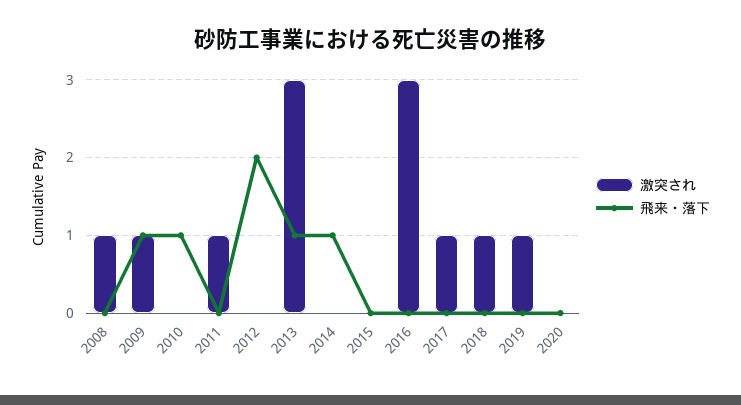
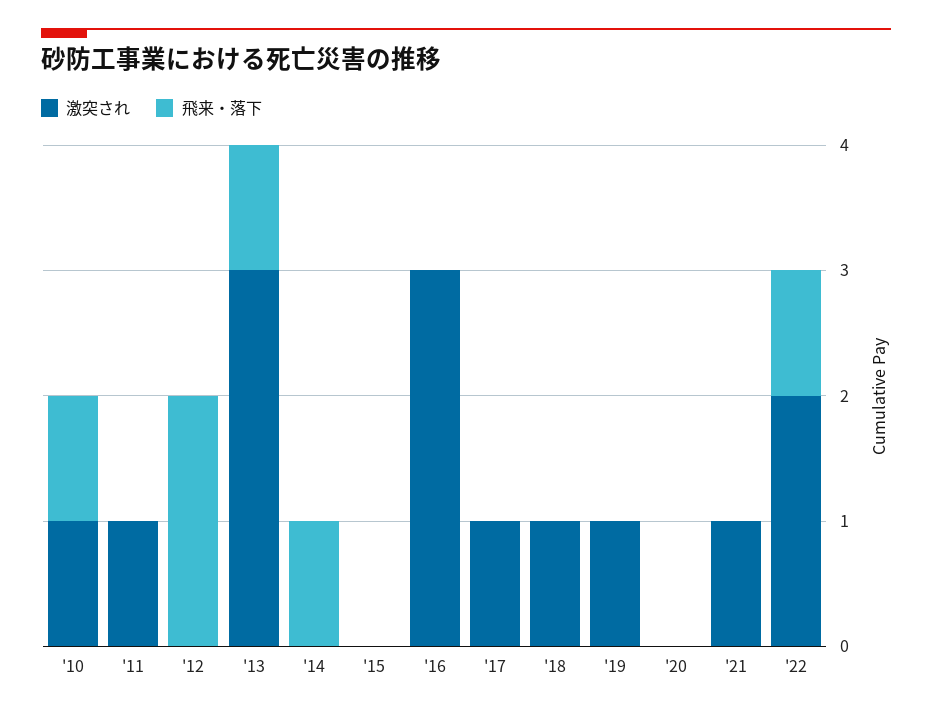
激突され, 2008: 1 -> none
飛来・落下, 2008: 0 -> none
激突され, 2009: 1 -> none
飛来・落下, 2009: 1 -> none
激突され, 2010: 0 -> 1
激突され, '21: none -> 1
飛来・落下, '21: none -> 0
激突され, '22: none -> 2
飛来・落下, '22: none -> 1

